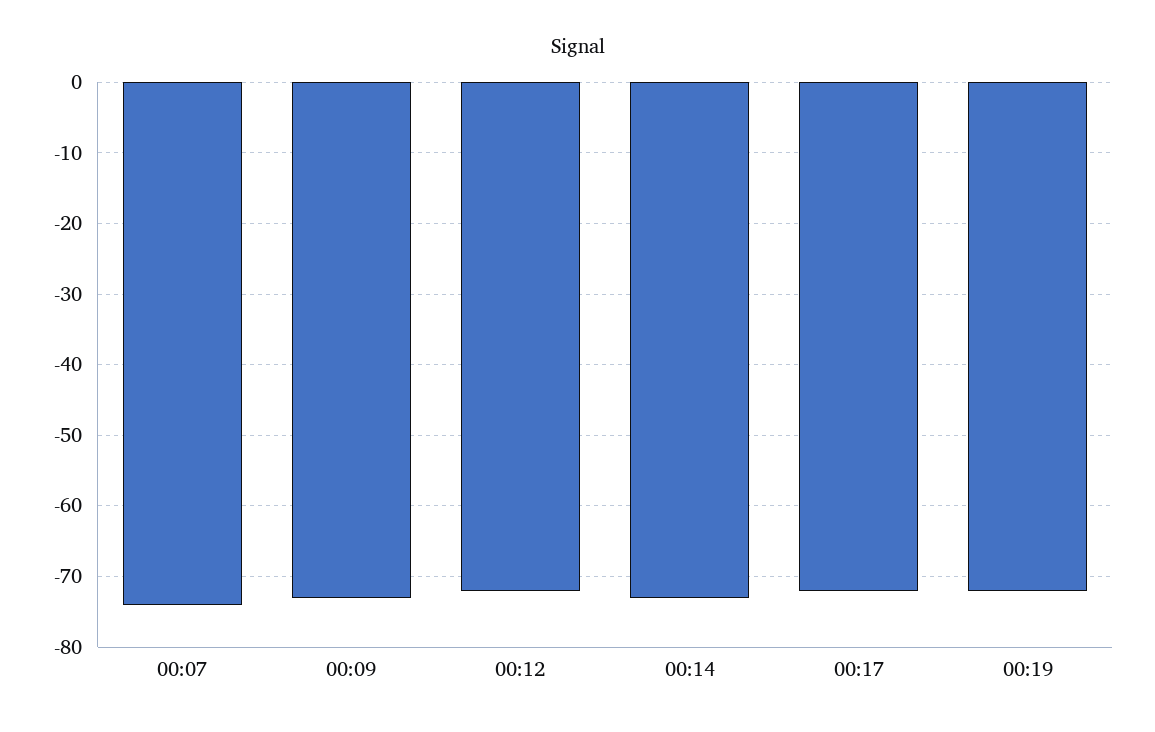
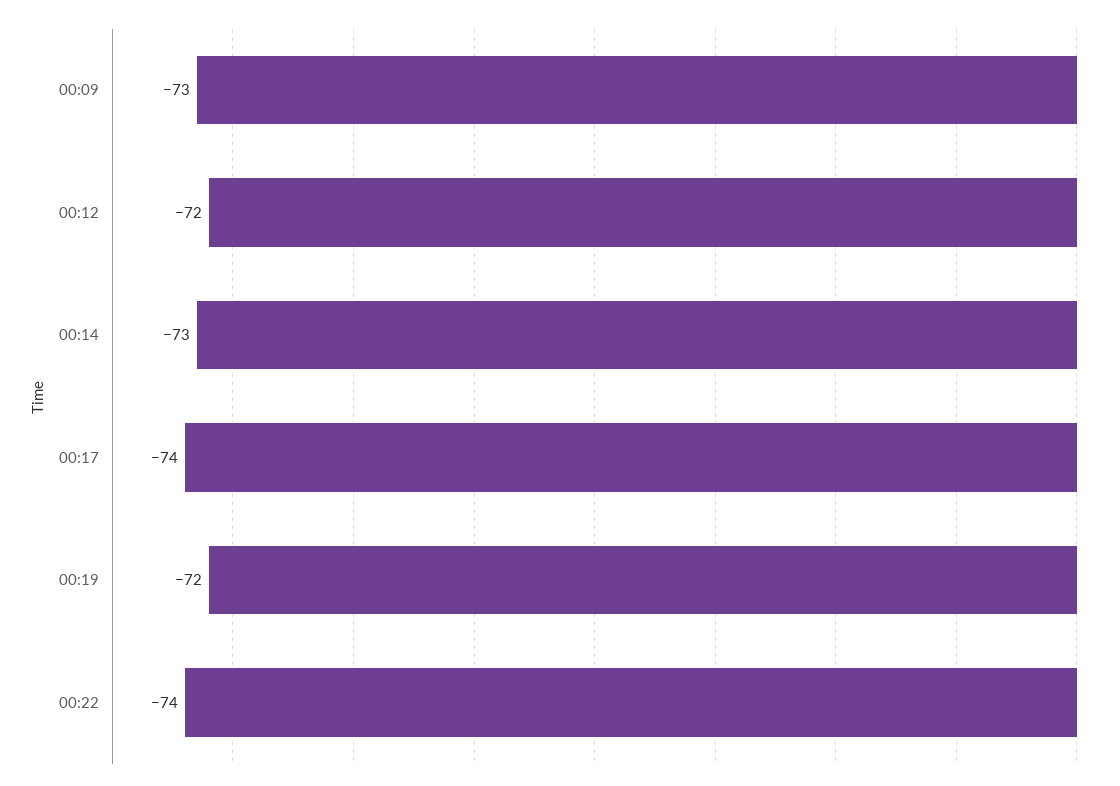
00:07: -74 -> none
00:17: -72 -> -74
00:22: none -> -74

